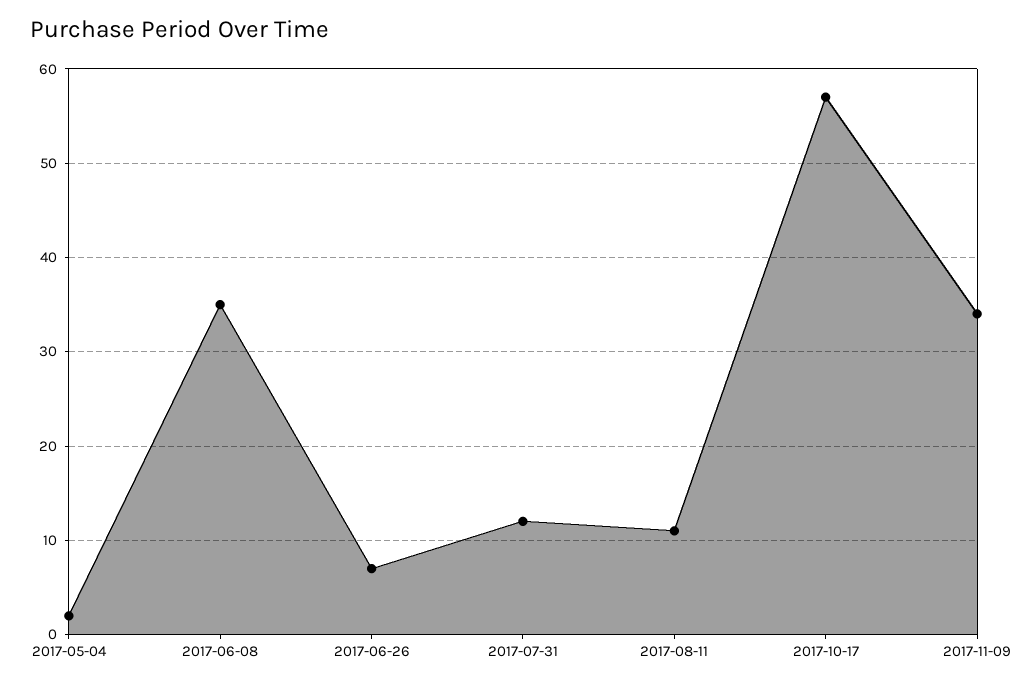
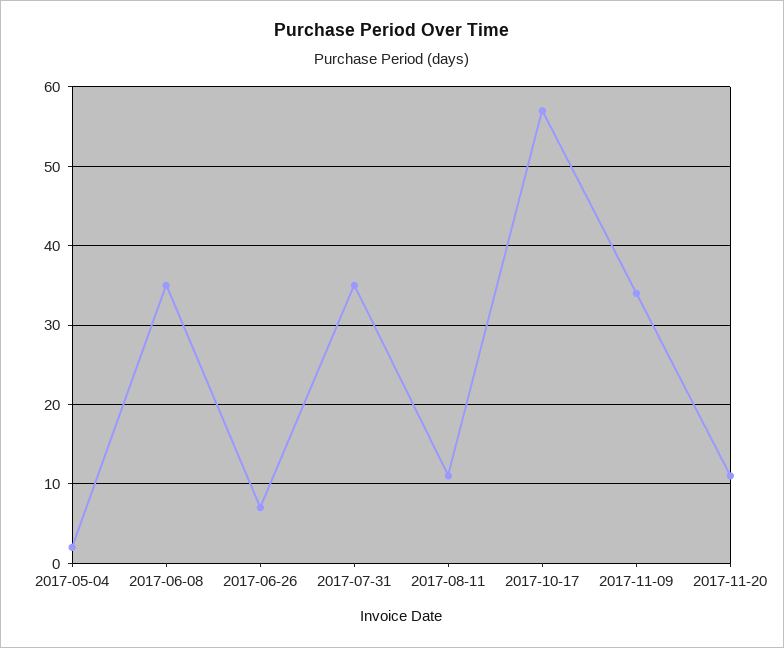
2017-07-31: 12 -> 35
2017-11-20: none -> 11

